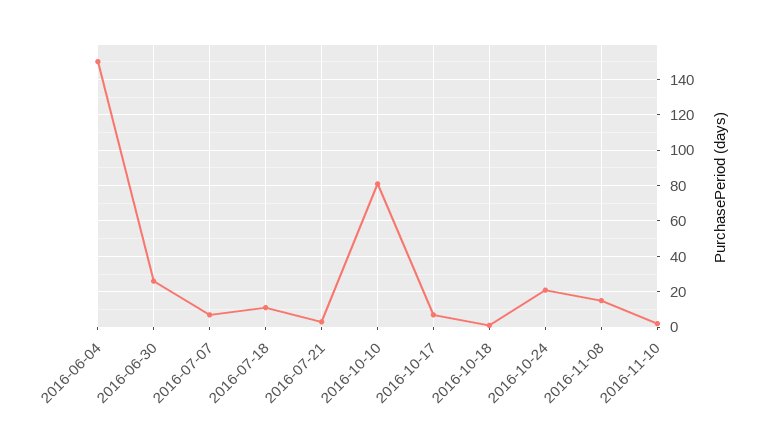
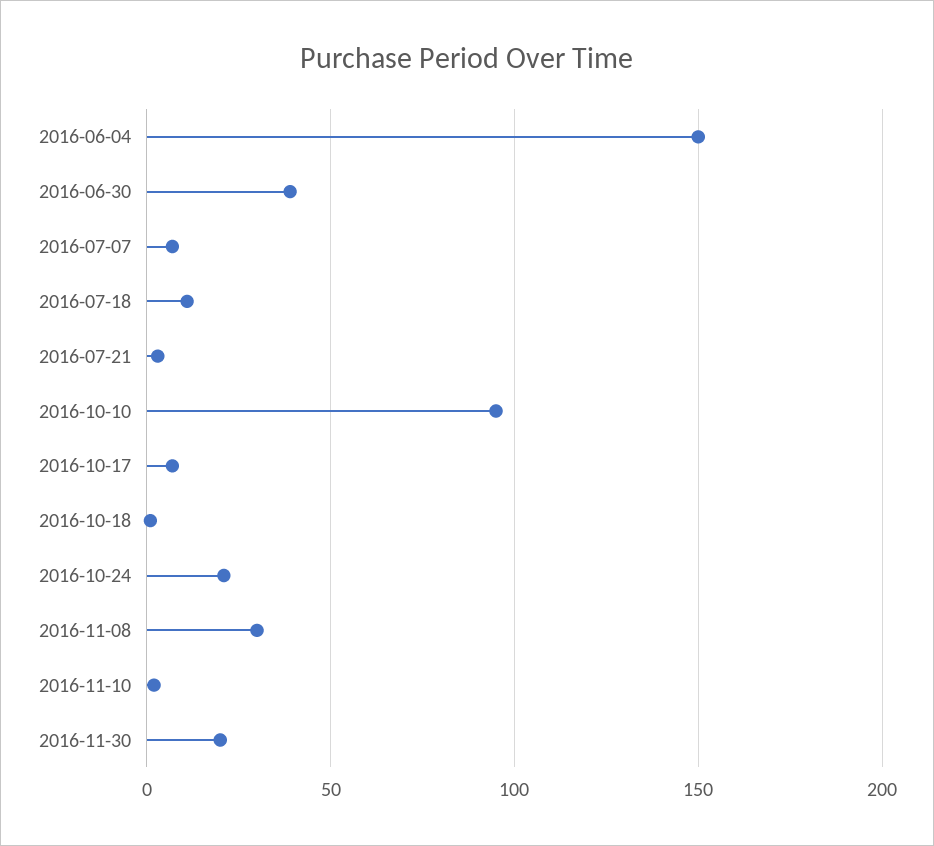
2016-06-30: 25 -> 40
2016-10-10: 80 -> 95
2016-11-08: 15 -> 30
2016-11-30: none -> 20

